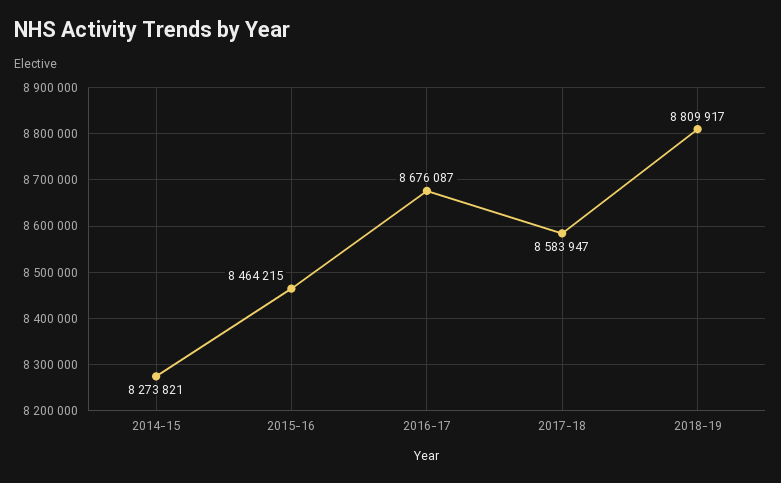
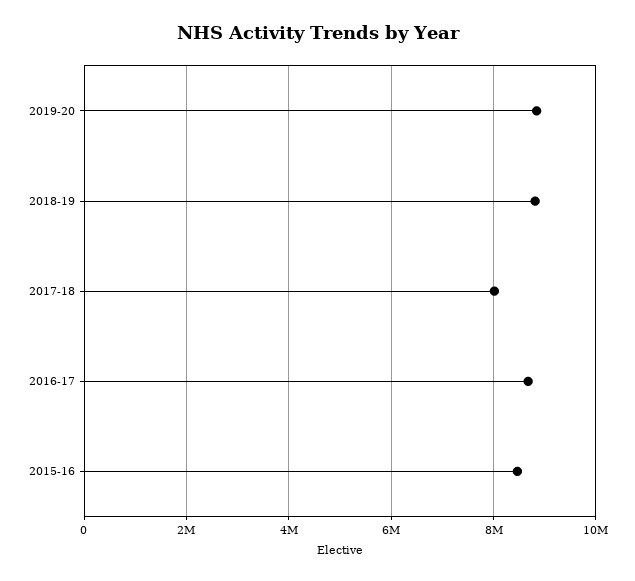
2014-15: 8273821 -> none
2017-18: 8583947 -> 8000000
2019-20: none -> 8800000

